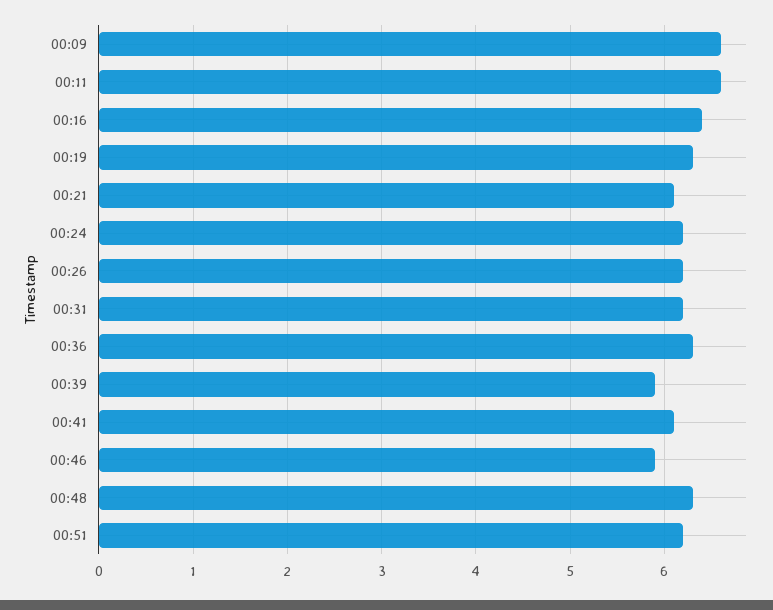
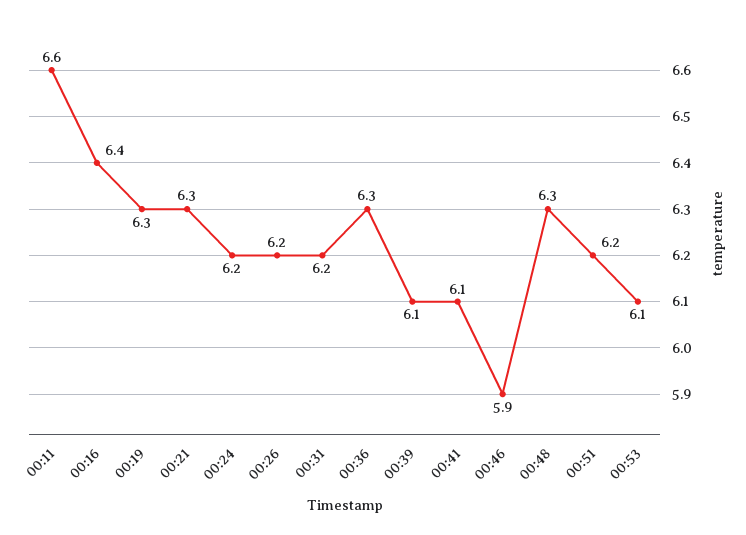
00:09: 6.6 -> none
00:21: 6.1 -> 6.3
00:39: 5.9 -> 6.1
00:53: none -> 6.1

